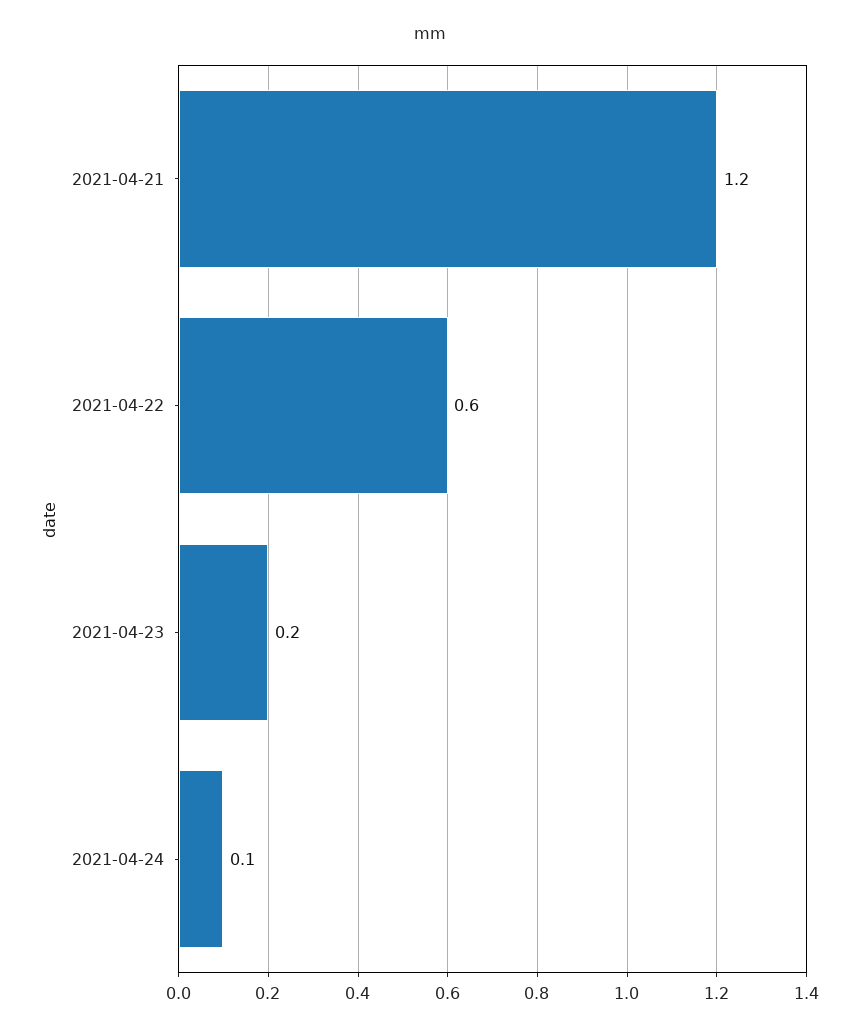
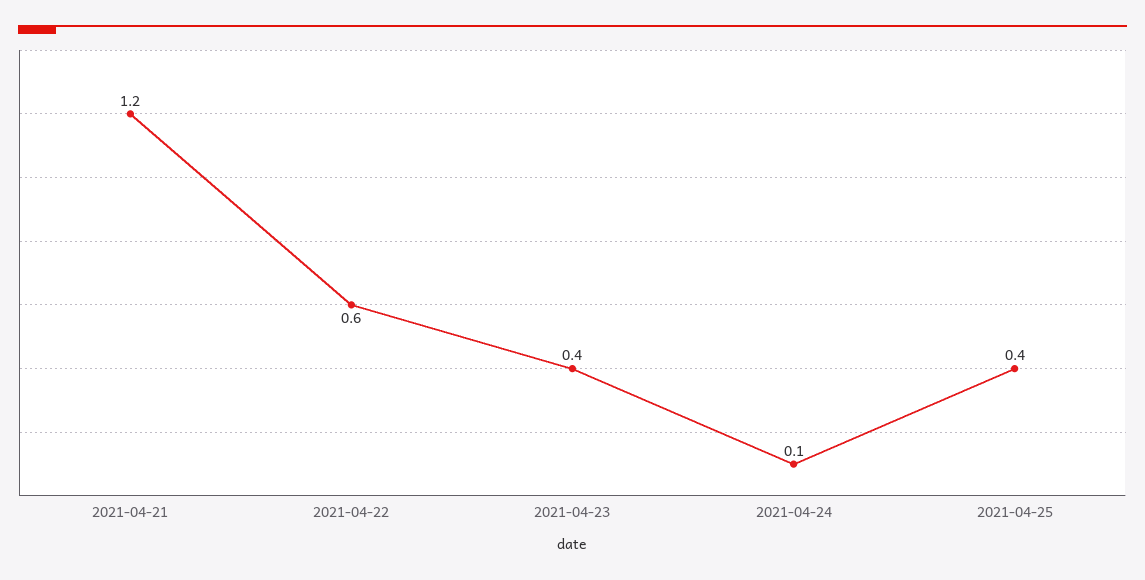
2021-04-23: 0.2 -> 0.4
2021-04-25: none -> 0.4

